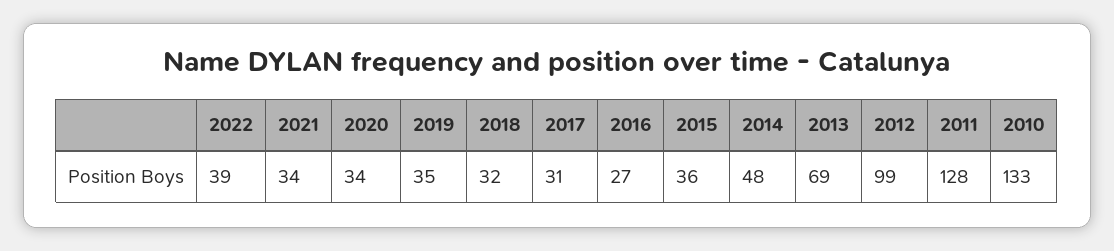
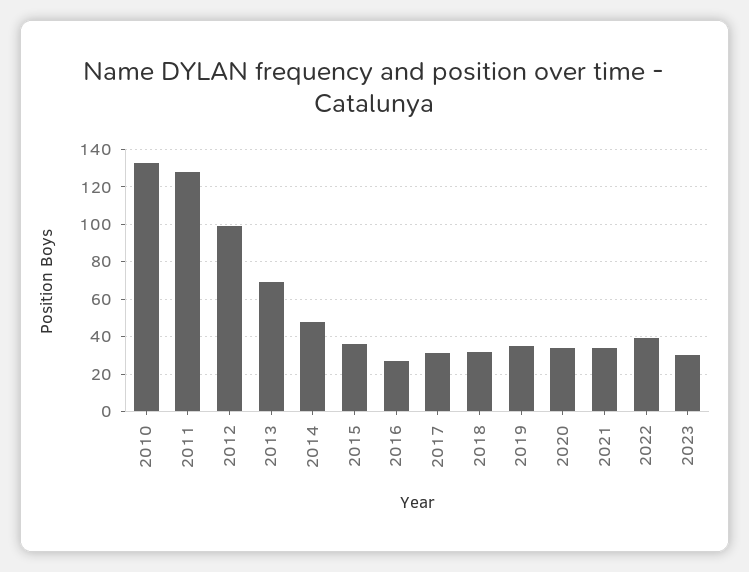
2023: none -> 30

